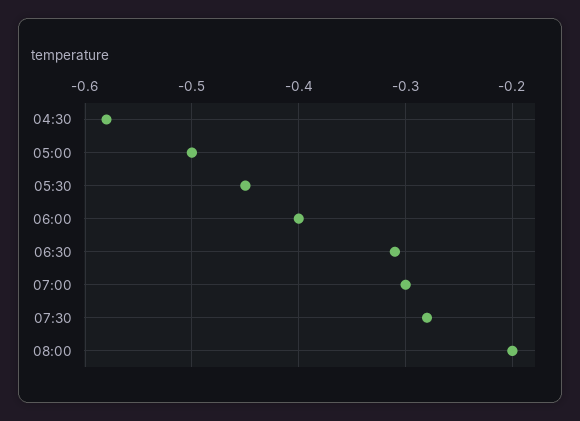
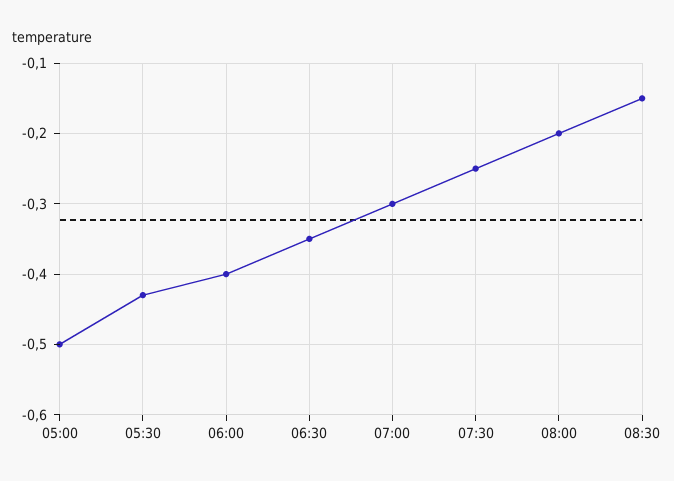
04:30: -0.58 -> none
05:30: -0.45 -> -0.43
06:30: -0.31 -> -0.35
07:30: -0.28 -> -0.25
08:30: none -> -0.15

